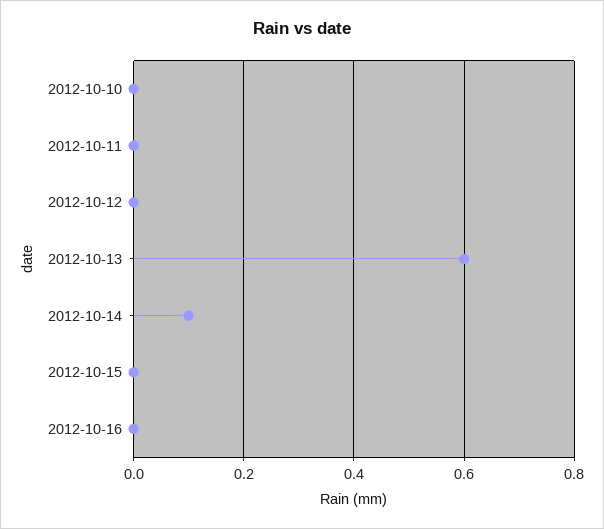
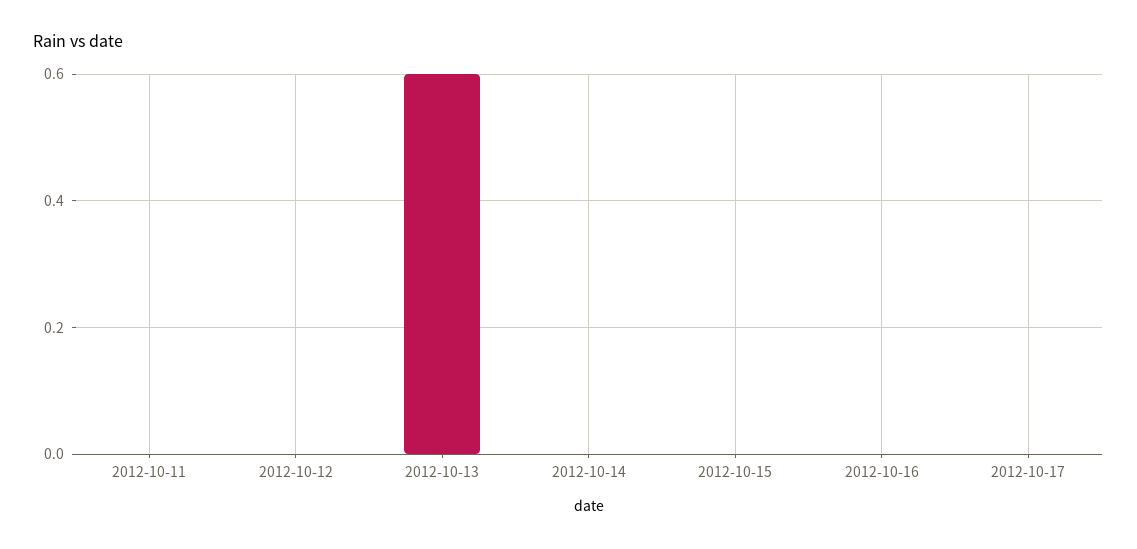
2012-10-10: 0 -> none
2012-10-14: 0.1 -> 0
2012-10-17: none -> 0

